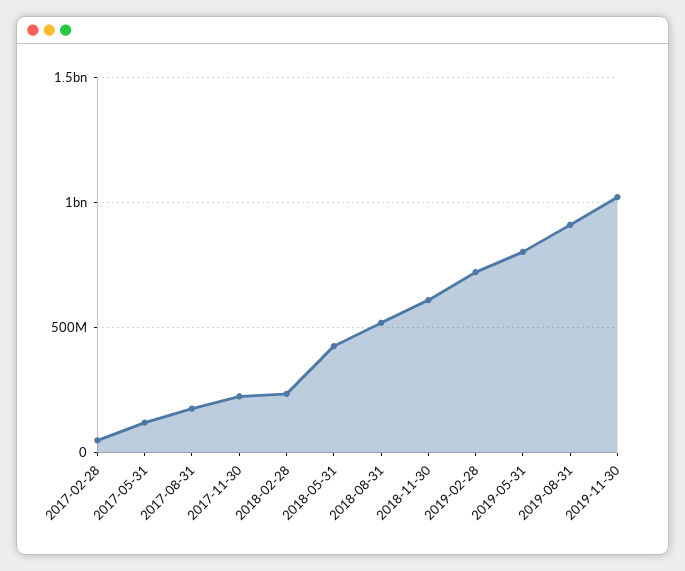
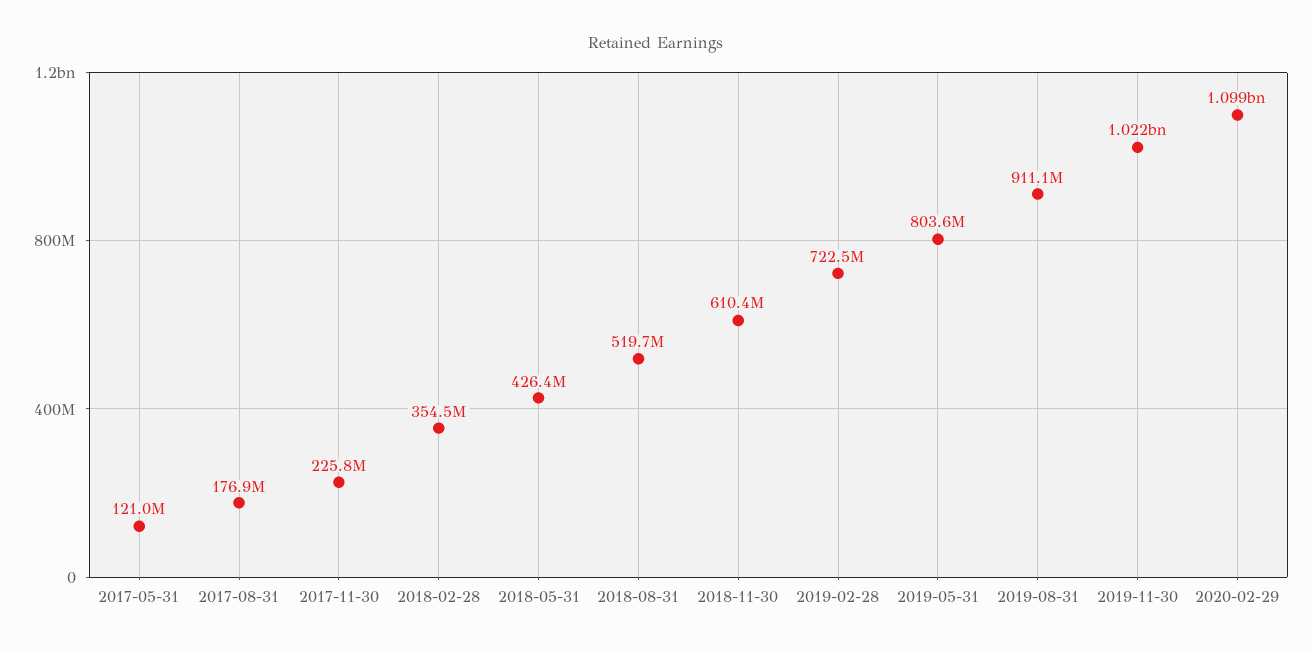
2017-02-28: 50000000 -> none
2018-02-28: 250000000 -> 354500000
2020-02-29: none -> 1099000000

